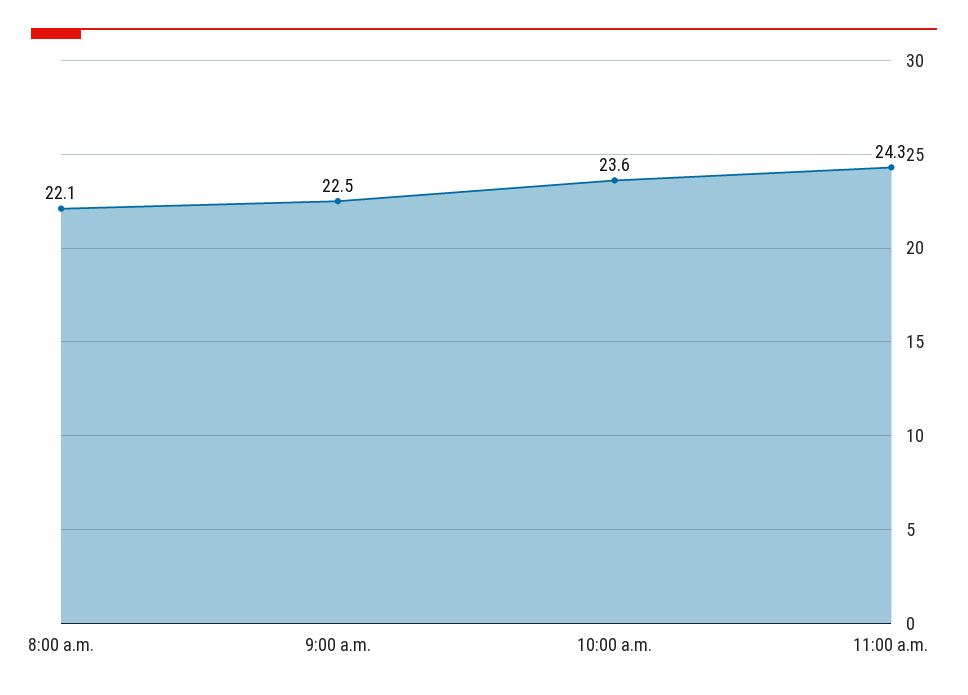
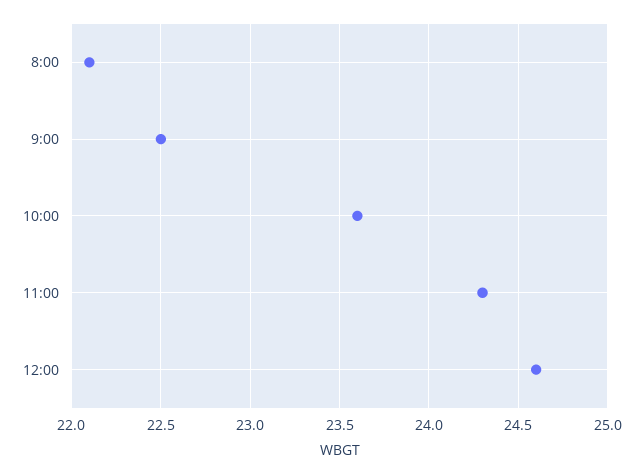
12:00: none -> 24.6

